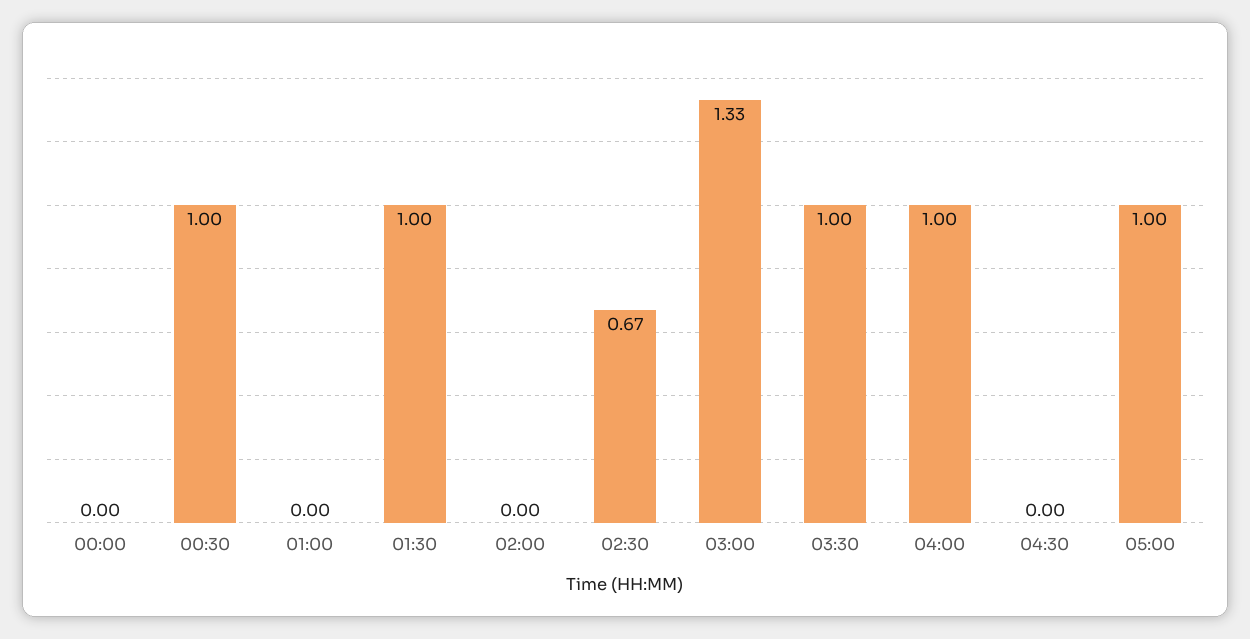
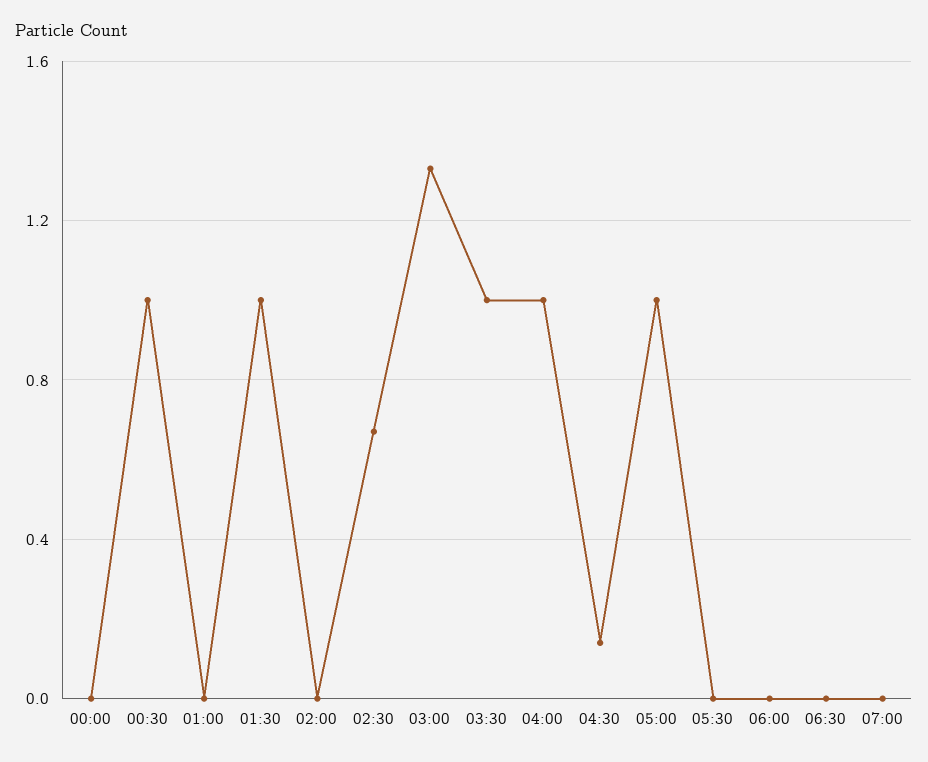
04:30: 0 -> 0.15
05:30: none -> 0
06:00: none -> 0
06:30: none -> 0
07:00: none -> 0

